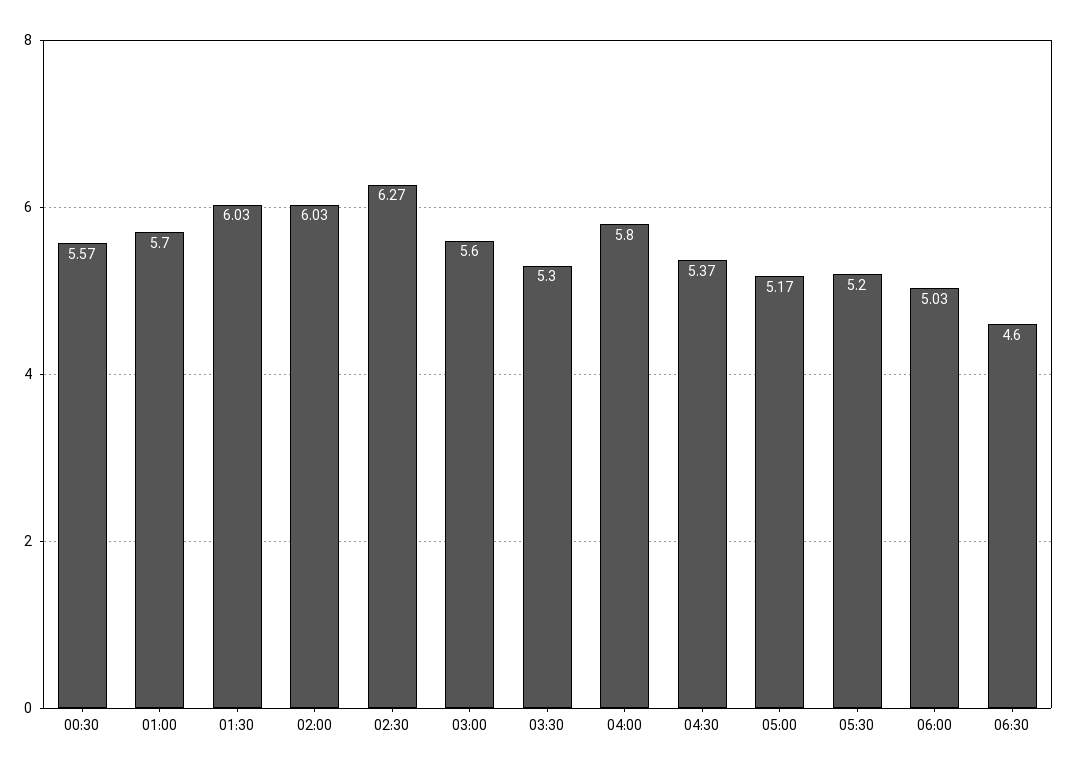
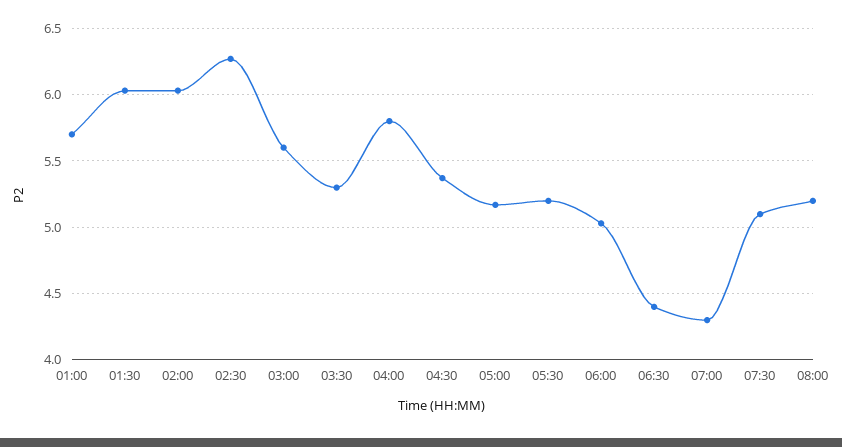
00:30: 5.57 -> none
06:30: 4.6 -> 4.4
07:00: none -> 4.3
07:30: none -> 5.1
08:00: none -> 5.2

